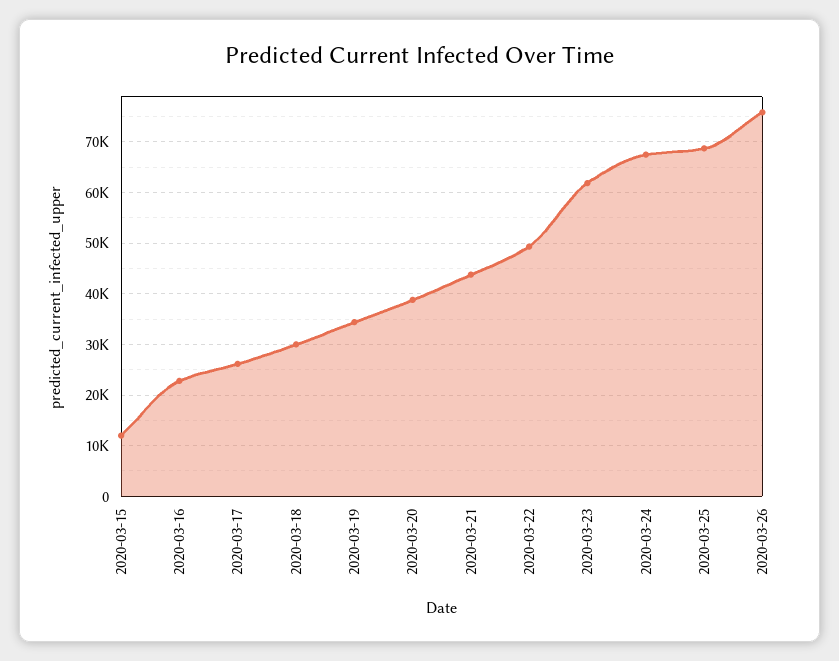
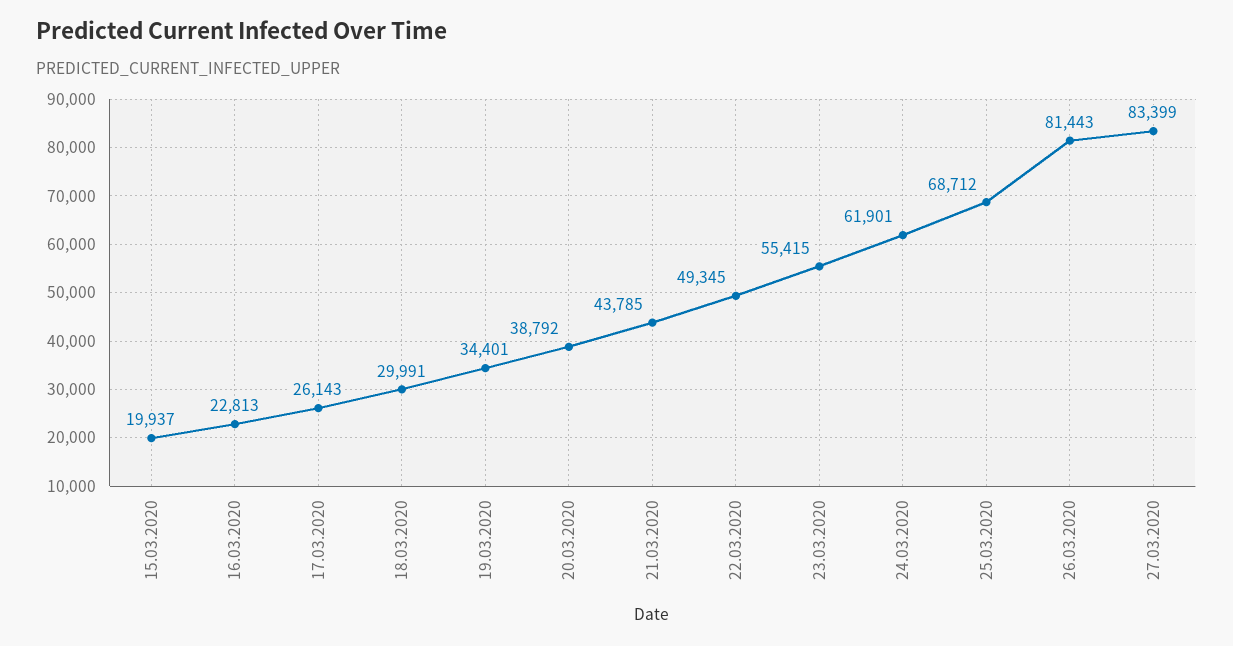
2020-03-15: 12000 -> 19937
2020-03-23: 62000 -> 55415
2020-03-24: 68000 -> 61901
2020-03-26: 76000 -> 81443
27.03.2020: none -> 83399

